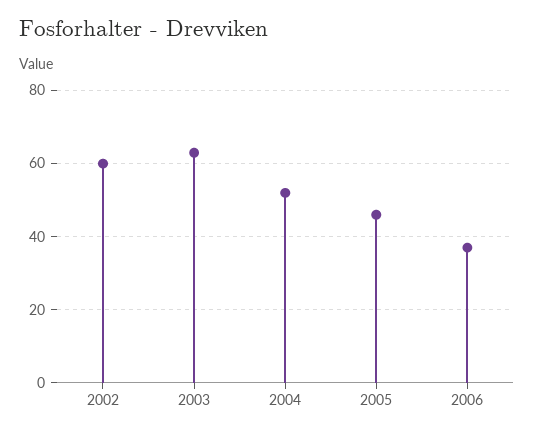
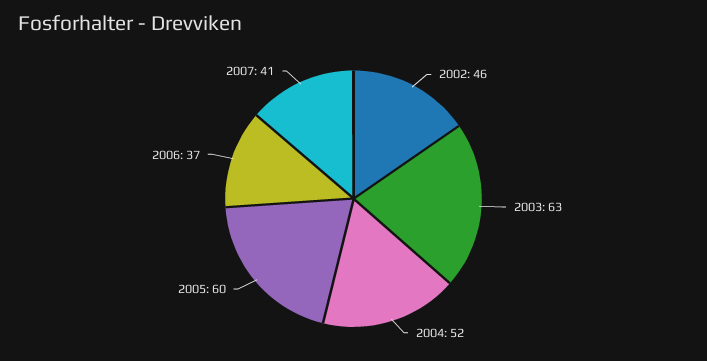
2002: 60 -> 46
2005: 45 -> 60
2007: none -> 41

